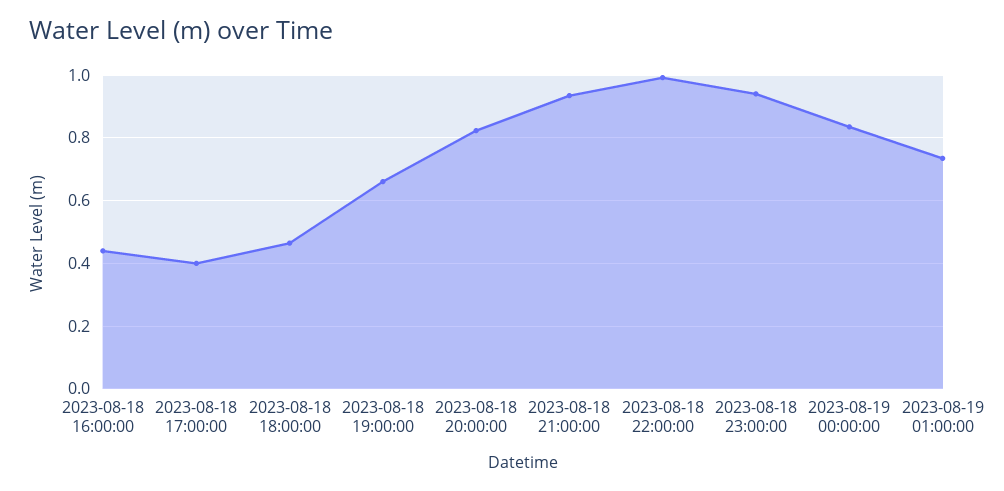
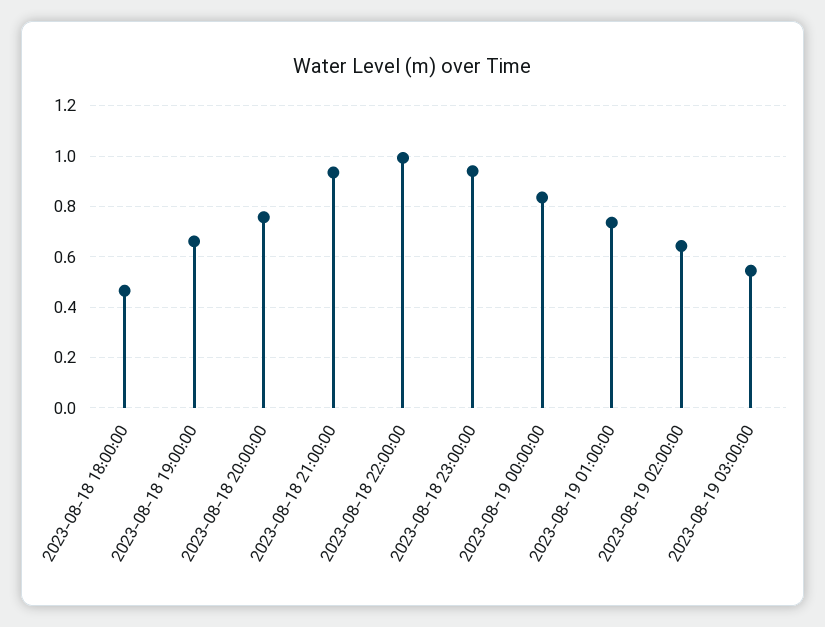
2023-08-18 16:00:00: 0.44 -> none
2023-08-18 17:00:00: 0.4 -> none
2023-08-18 20:00:00: 0.82 -> 0.75
2023-08-19 02:00:00: none -> 0.65
2023-08-19 03:00:00: none -> 0.55

